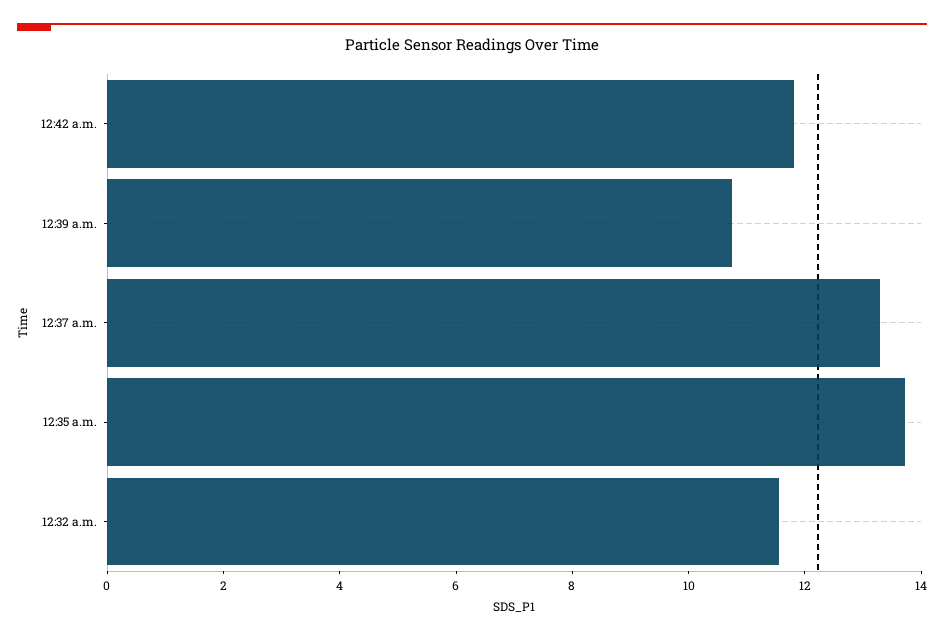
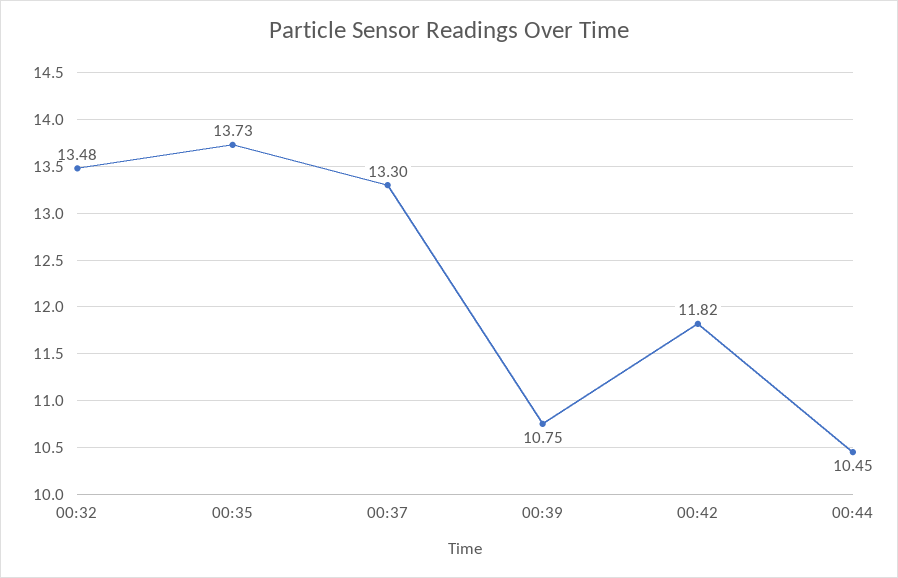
12:32 a.m.: 11.5 -> 13.48
00:44: none -> 10.45

